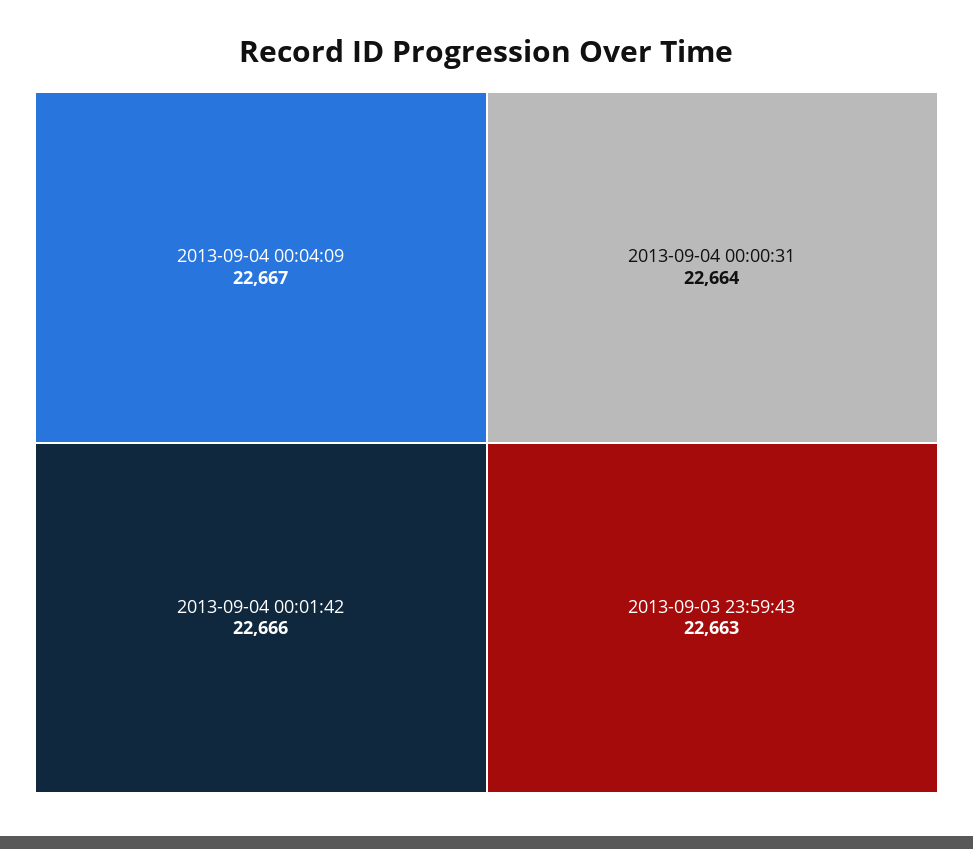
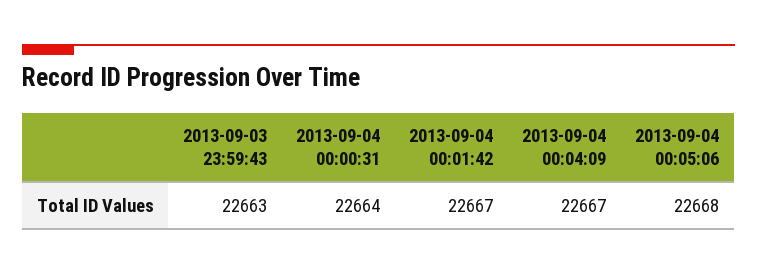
2013-09-04 00:01:42: 22666 -> 22667
2013-09-04 00:05:06: none -> 22668

